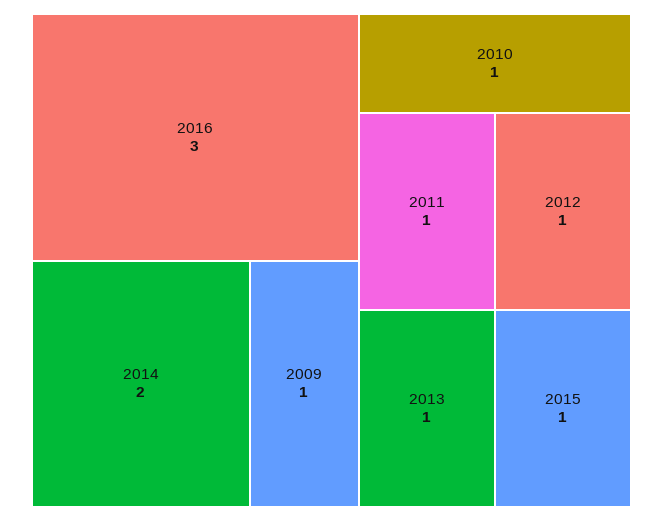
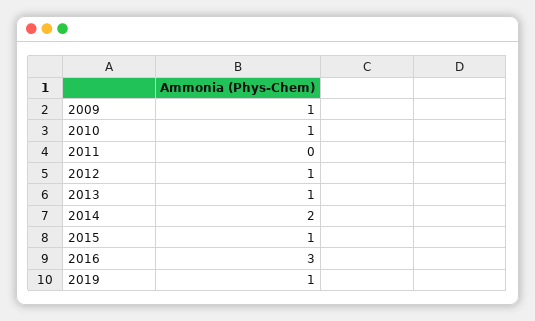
2011: 1 -> 0
2019: none -> 1

